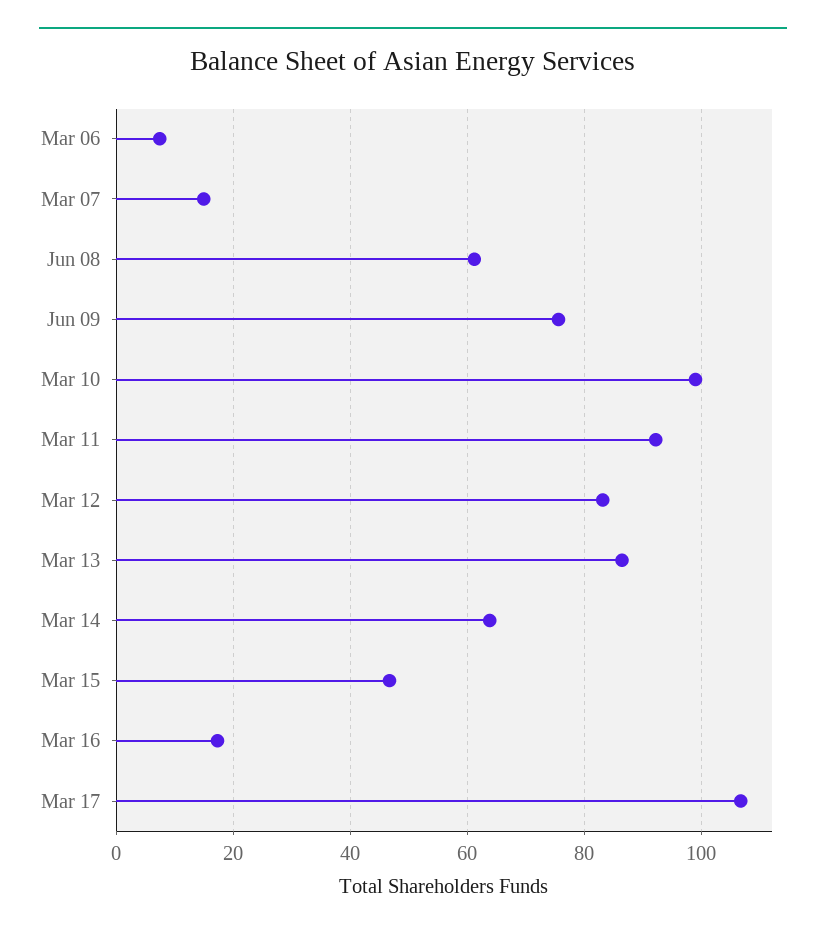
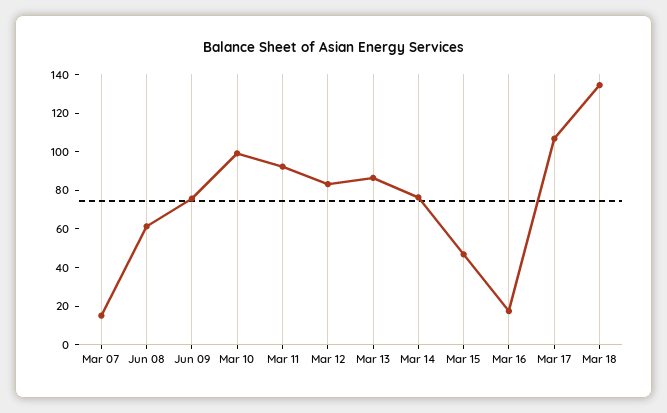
Mar 06: 8 -> none
Mar 14: 64 -> 75
Mar 18: none -> 135

